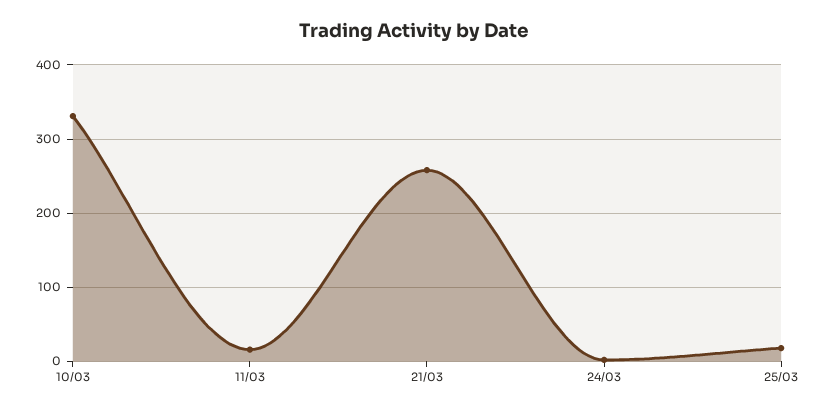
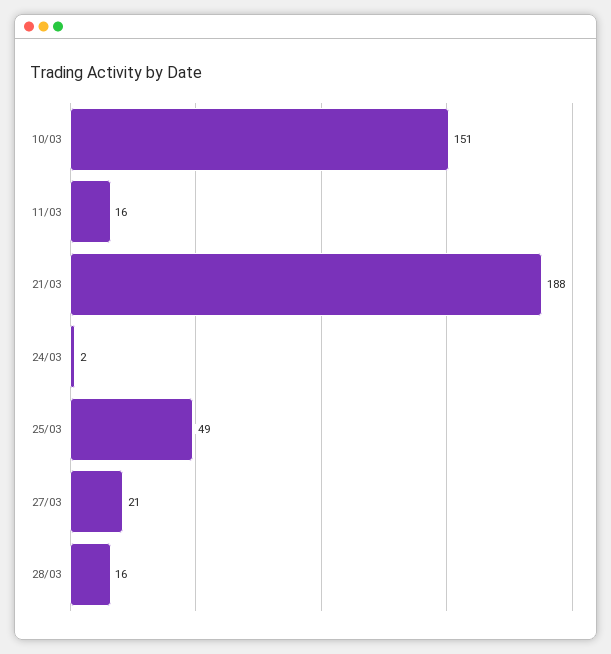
10/03: 330 -> 151
21/03: 260 -> 188
25/03: 20 -> 49
27/03: none -> 21
28/03: none -> 16

